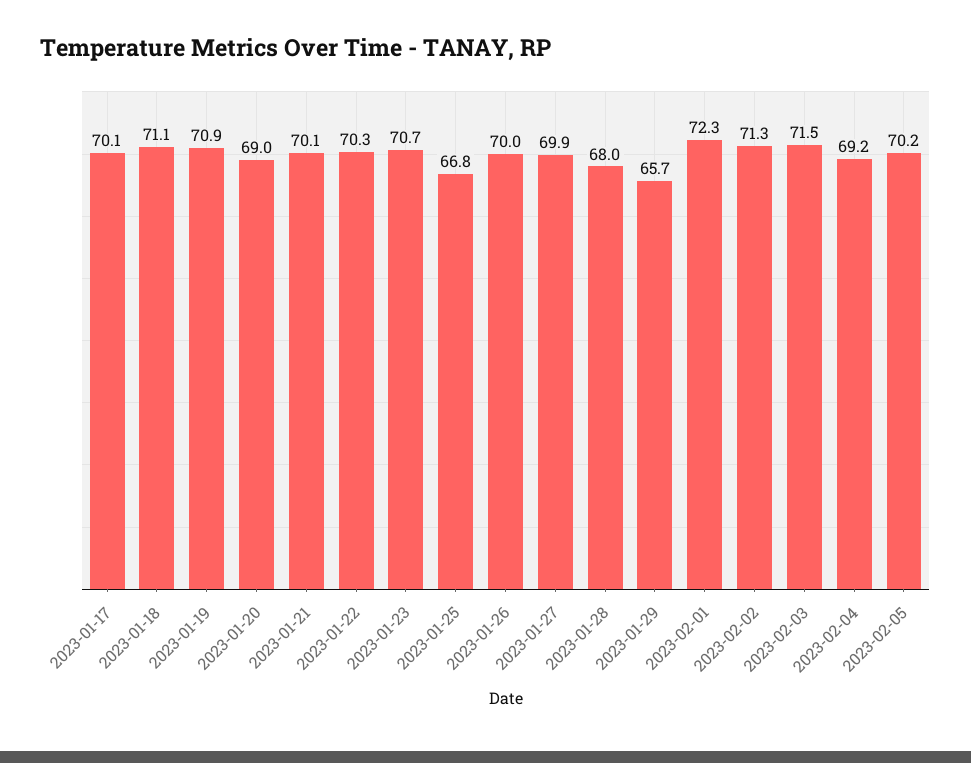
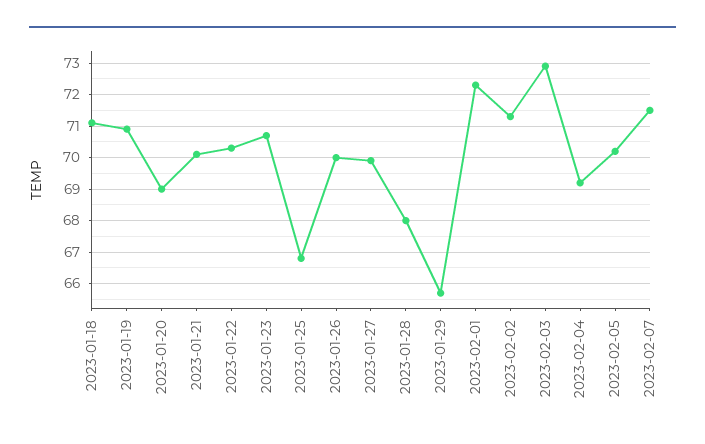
2023-01-17: 70.1 -> none
2023-02-03: 71.5 -> 73
2023-02-07: none -> 71.5

